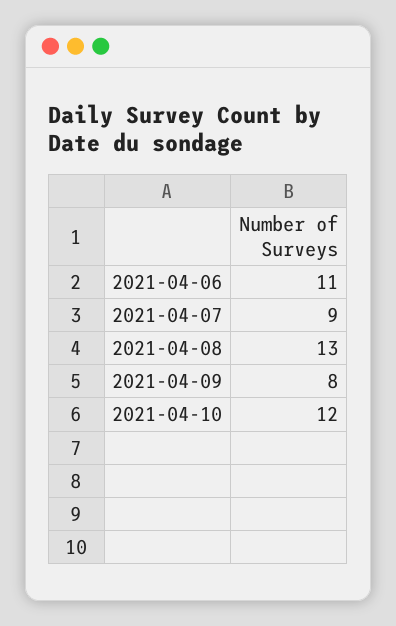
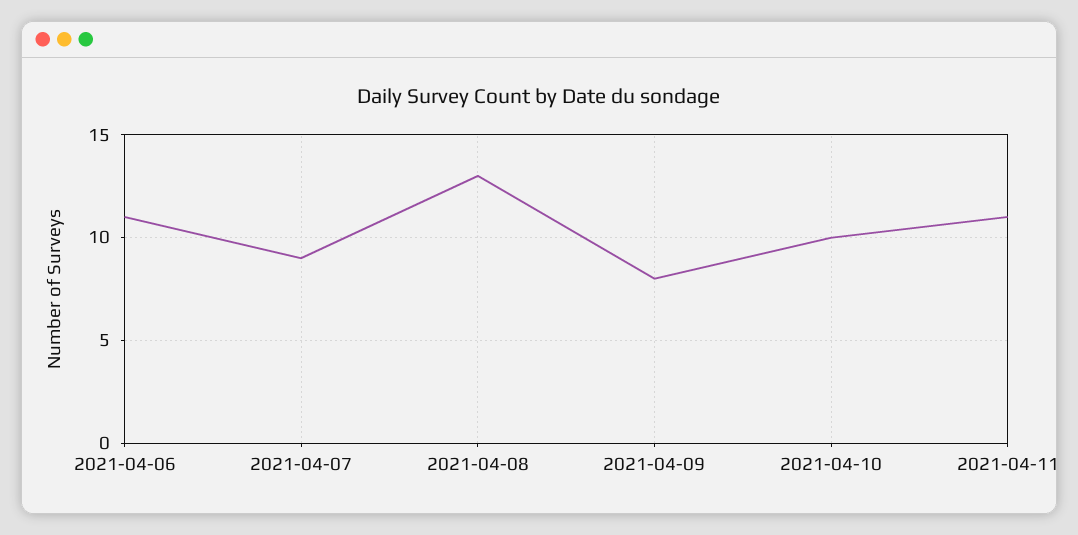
2021-04-10: 12 -> 10
2021-04-11: none -> 11

